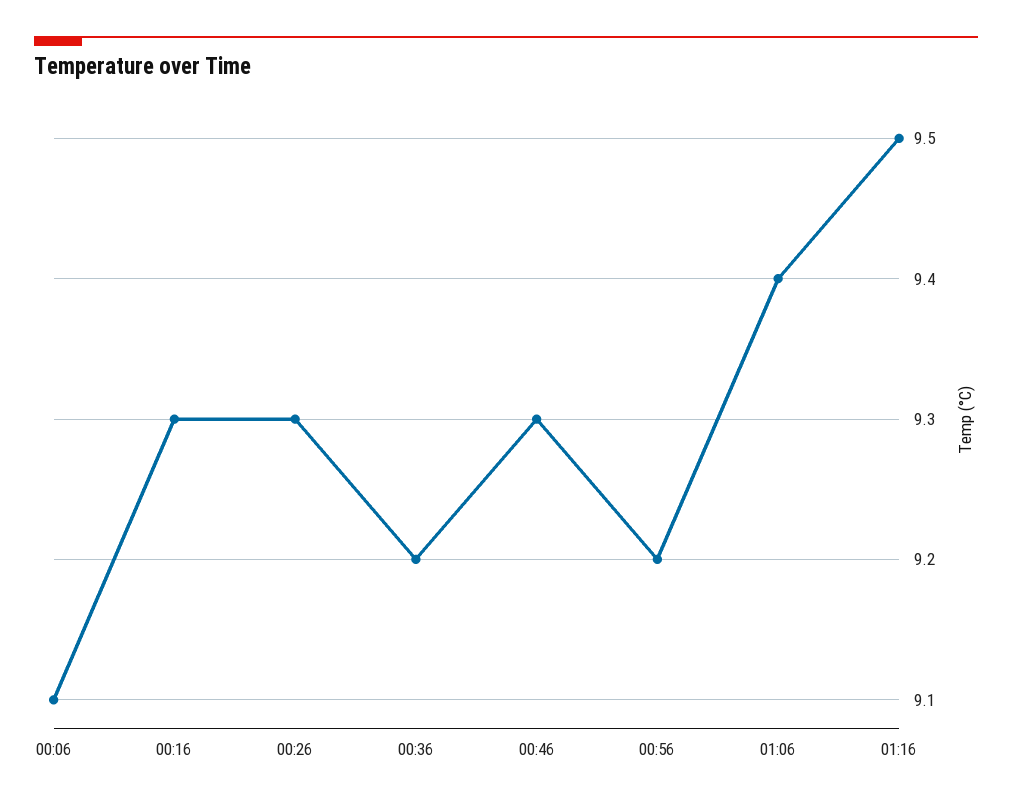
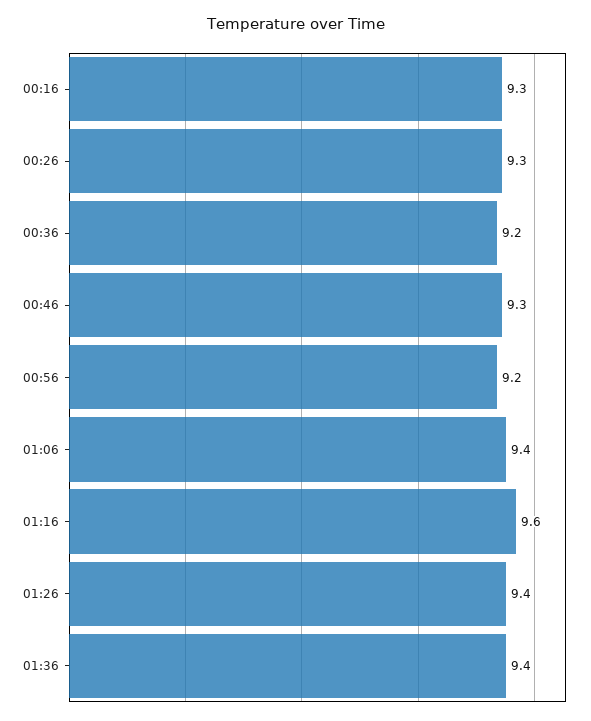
00:06: 9.1 -> none
01:16: 9.5 -> 9.6
01:26: none -> 9.4
01:36: none -> 9.4

